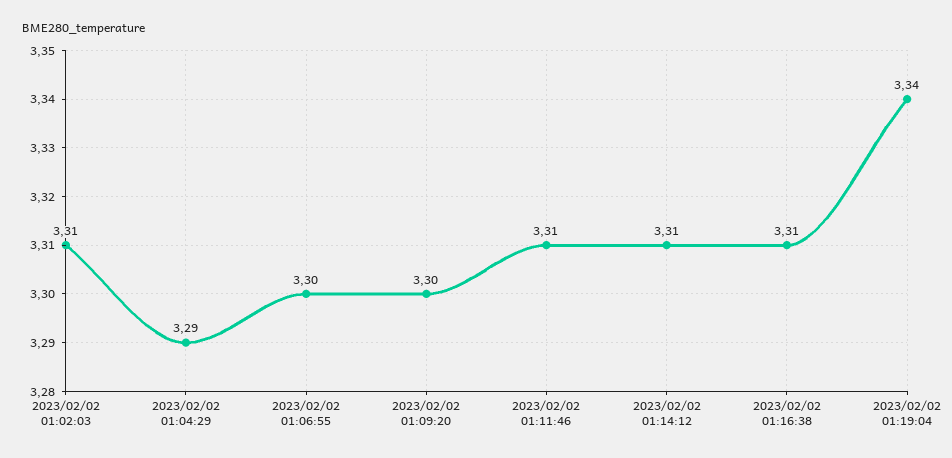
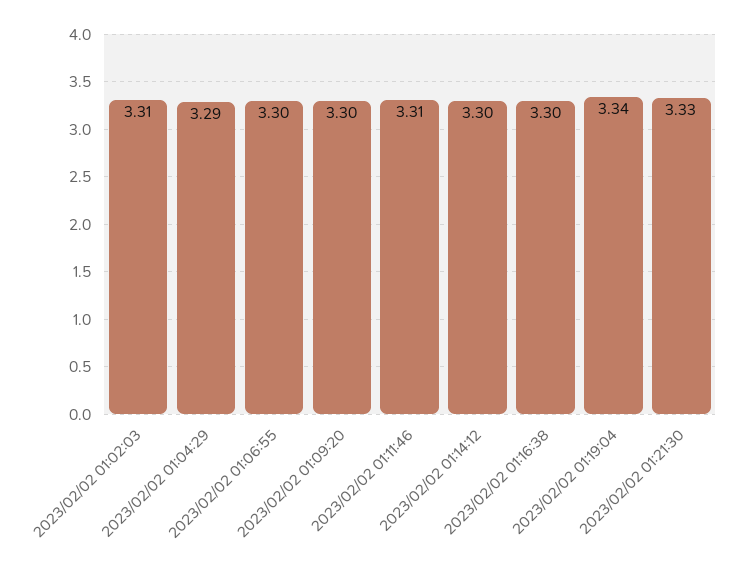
2023/02/02 01:14:12: 3.31 -> 3.3
2023/02/02 01:16:38: 3.31 -> 3.3
2023/02/02 01:21:30: none -> 3.33

